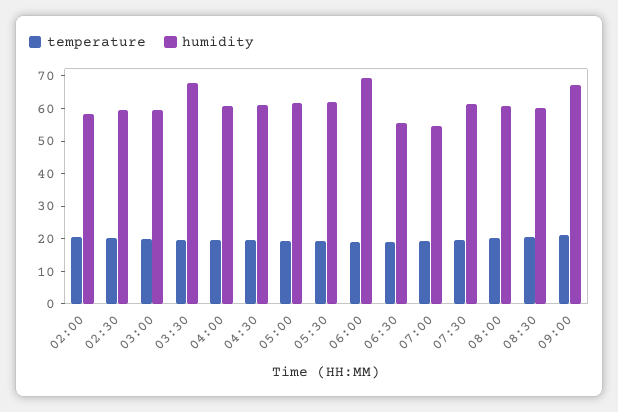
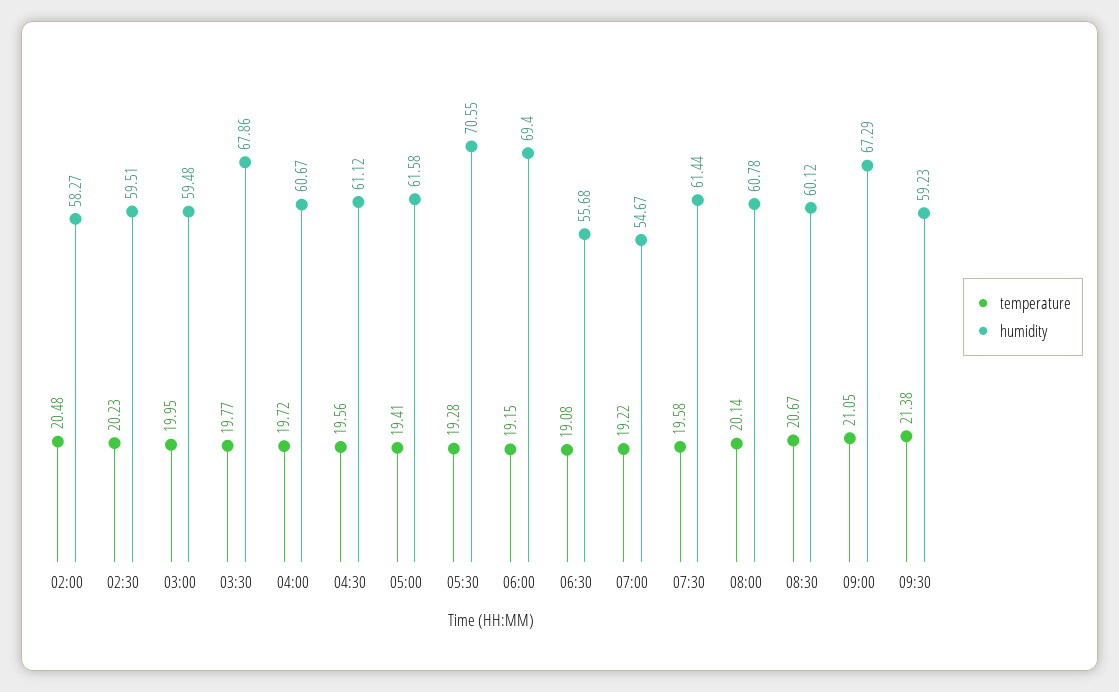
humidity, 05:30: 62.5 -> 70.55
temperature, 09:30: none -> 21.38
humidity, 09:30: none -> 59.23

